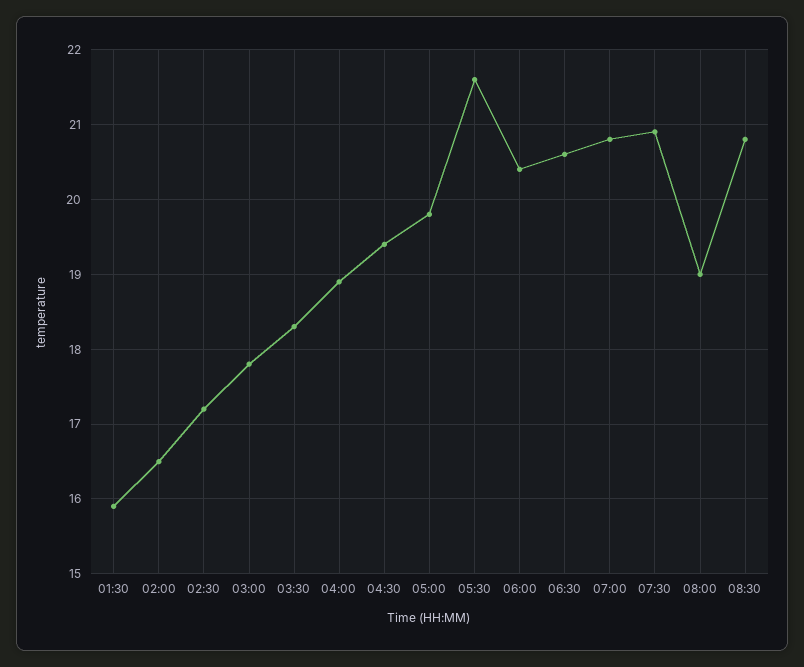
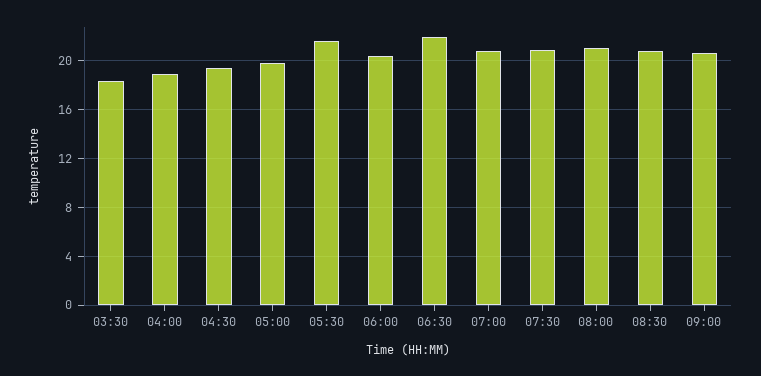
01:30: 15.9 -> none
02:00: 16.5 -> none
02:30: 17.2 -> none
03:00: 17.8 -> none
06:30: 20.6 -> 22
08:00: 19 -> 21
09:00: none -> 20.5

